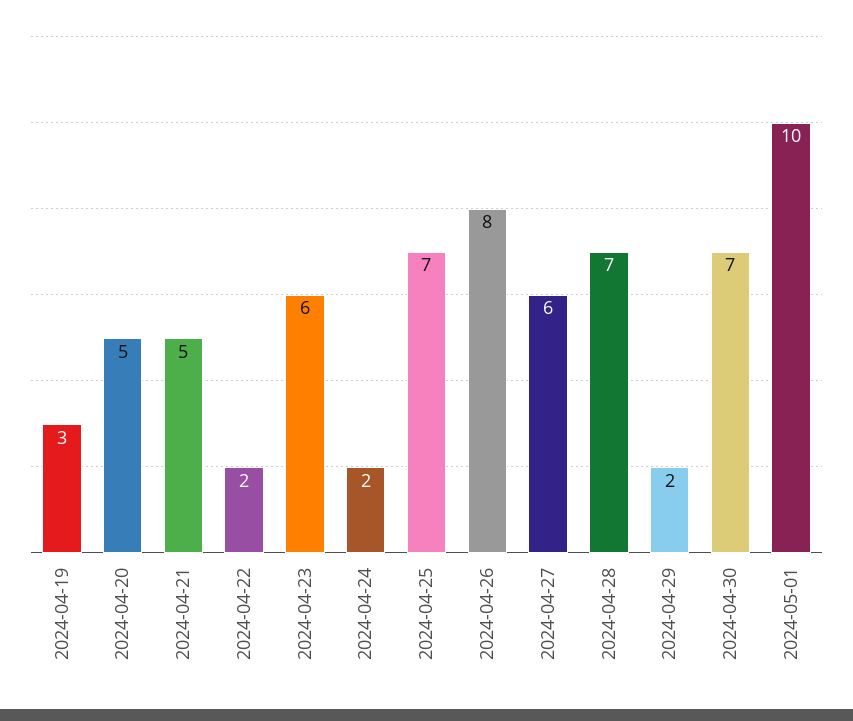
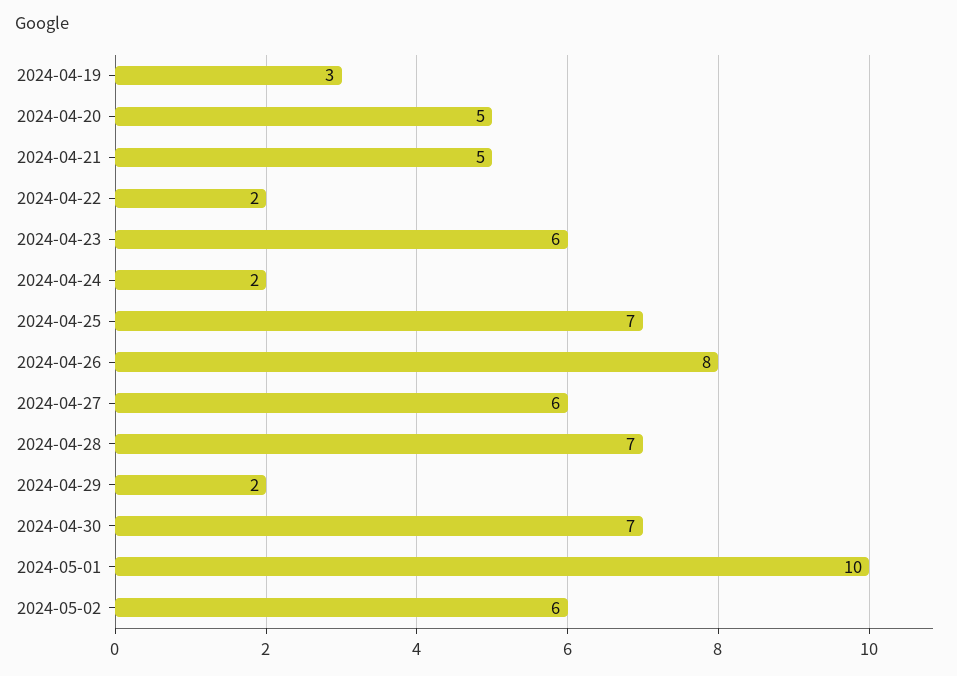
2024-05-02: none -> 6

